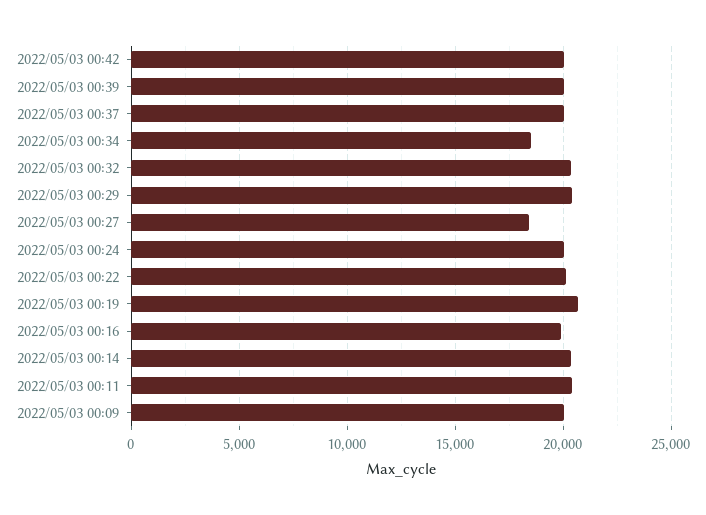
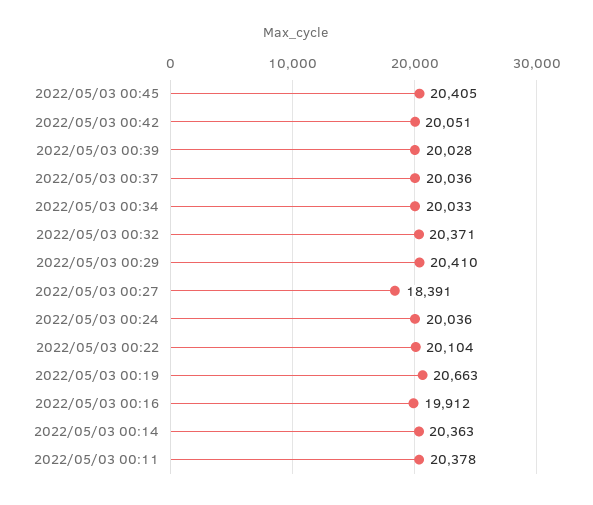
2022/05/03 00:34: 18500 -> 20033
2022/05/03 00:09: 20000 -> none
2022/05/03 00:45: none -> 20405

